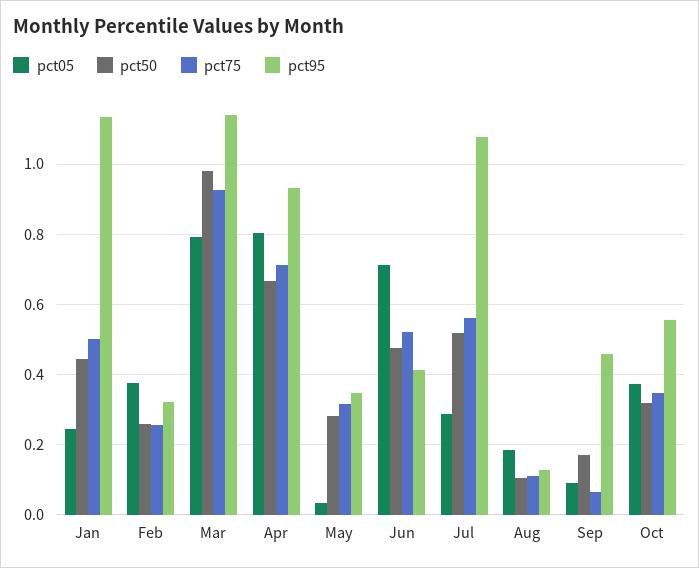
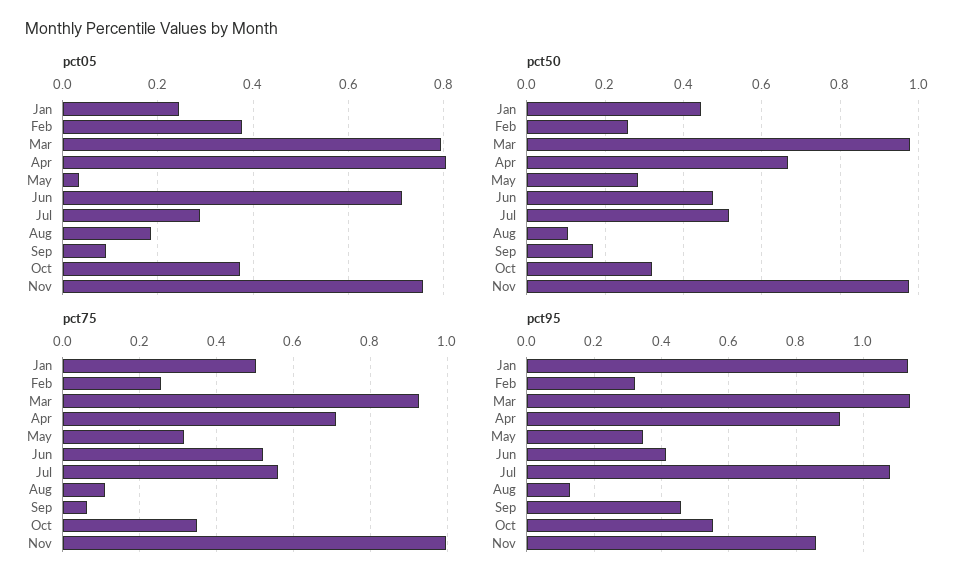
pct05, Nov: none -> 0.76
pct50, Nov: none -> 0.98
pct75, Nov: none -> 1
pct95, Nov: none -> 0.86

